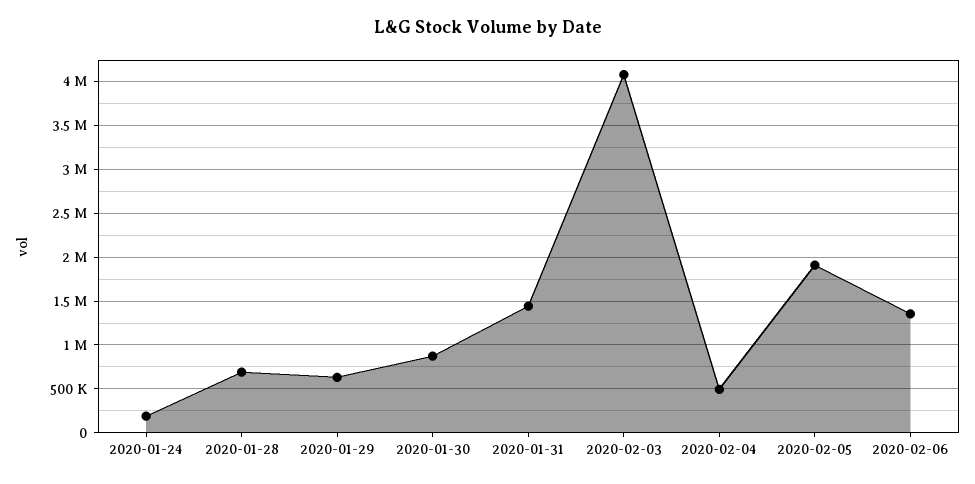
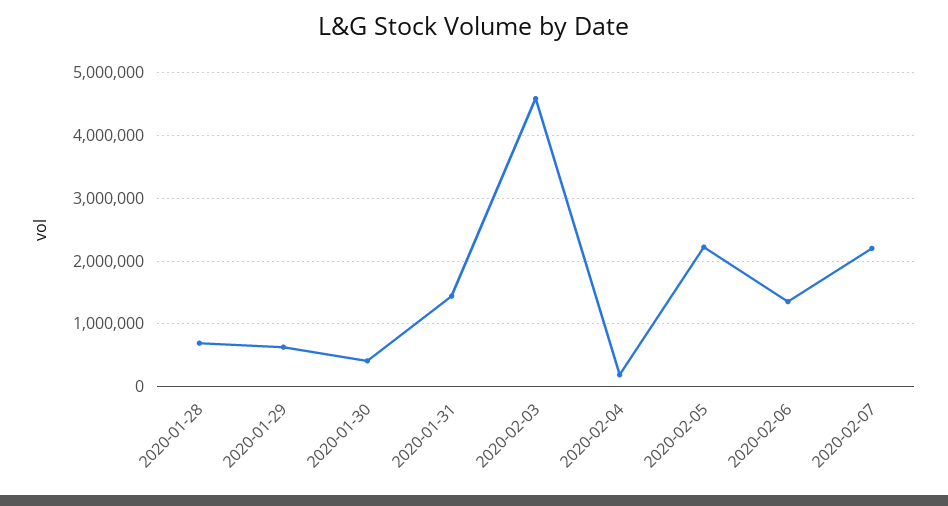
2020-01-24: 200000 -> none
2020-01-30: 900000 -> 400000
2020-02-03: 4100000 -> 4600000
2020-02-04: 500000 -> 200000
2020-02-05: 1900000 -> 2200000
2020-02-07: none -> 2200000

